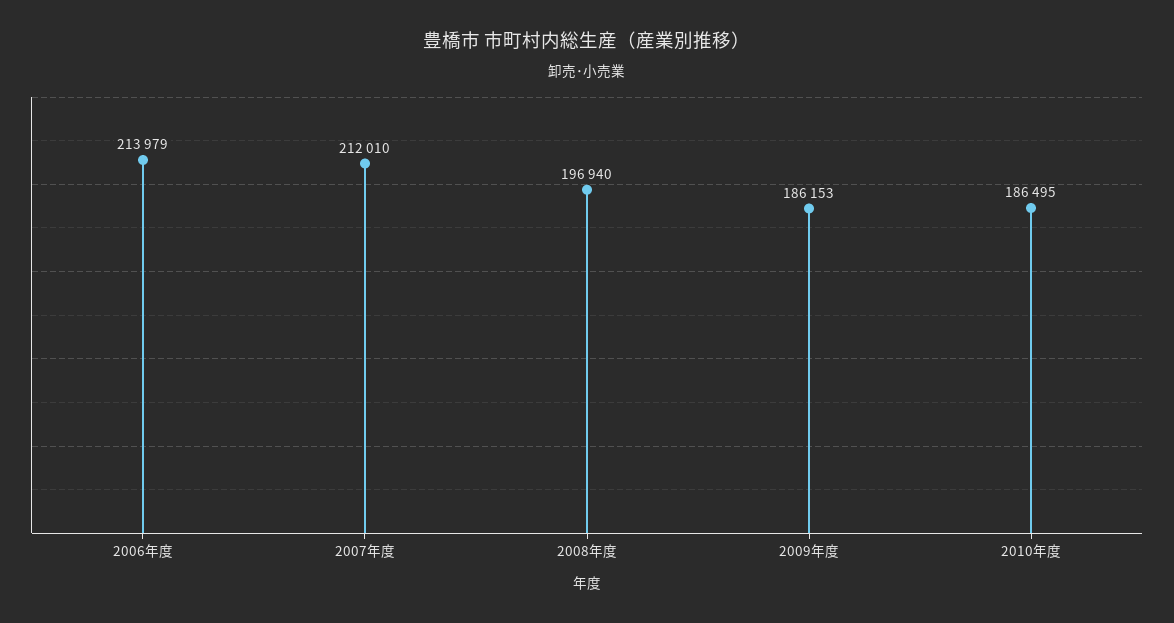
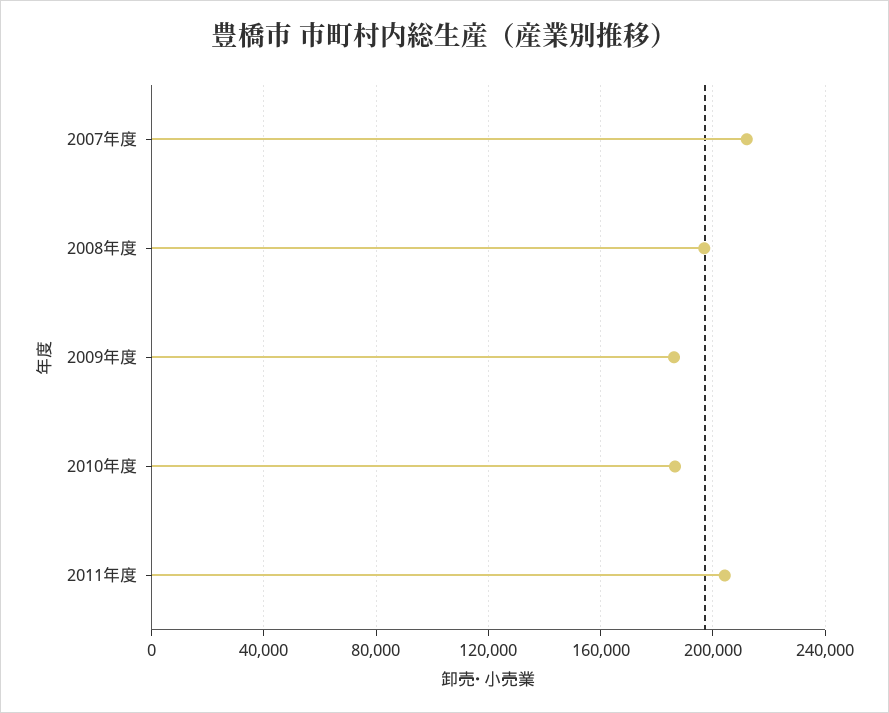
2006年度: 213979 -> none
2011年度: none -> 205000

